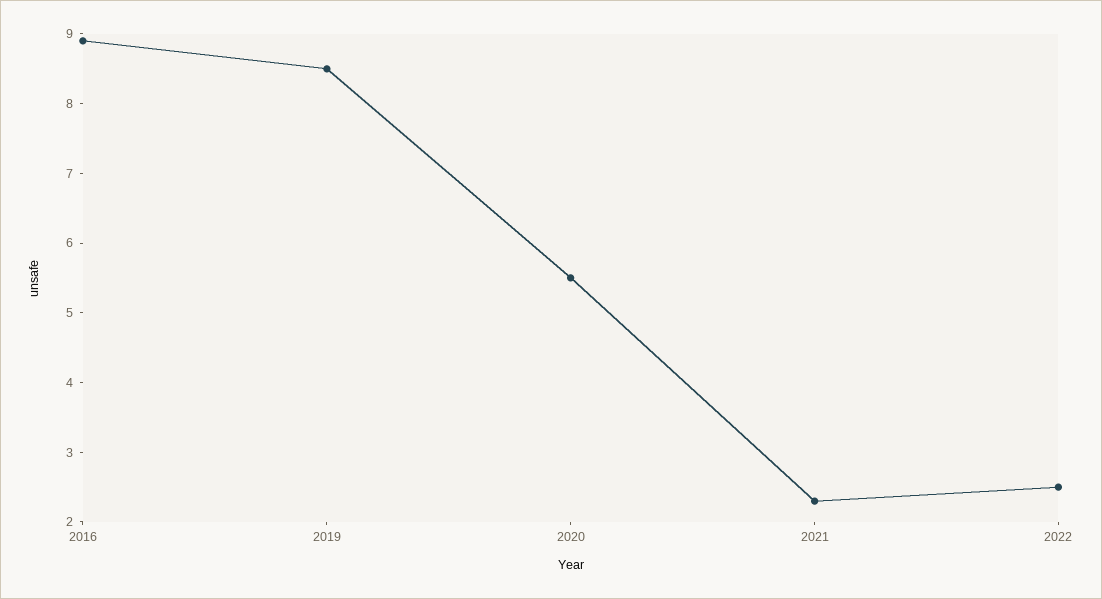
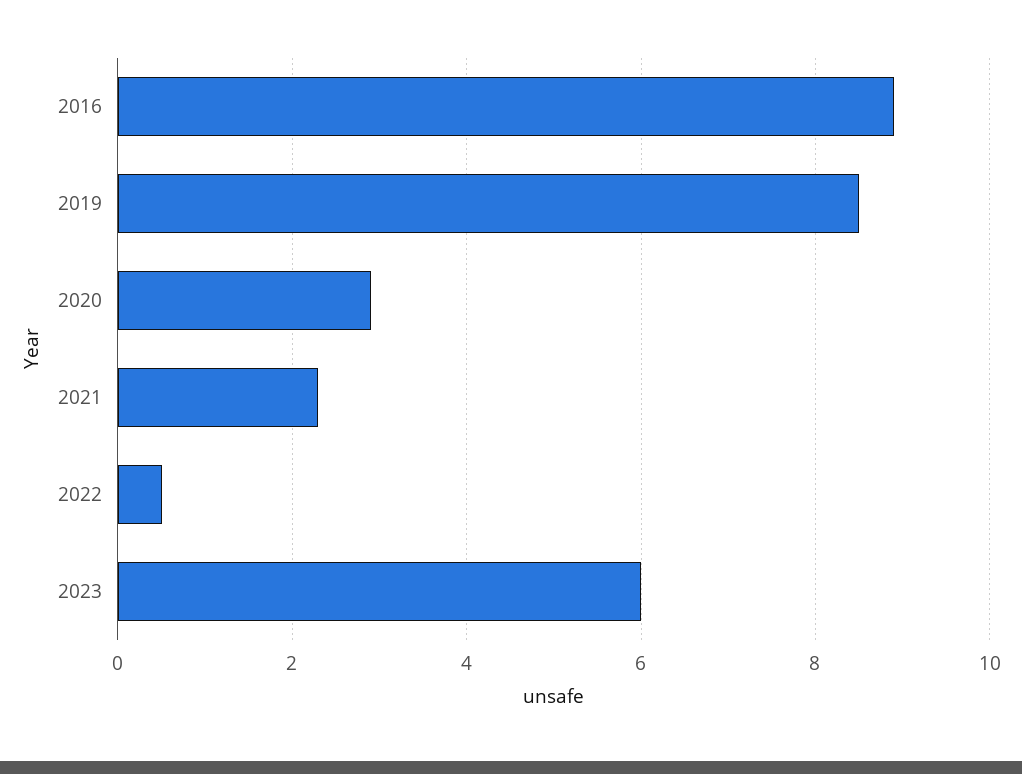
2020: 5.5 -> 3
2022: 2.5 -> 0.5
2023: none -> 6

